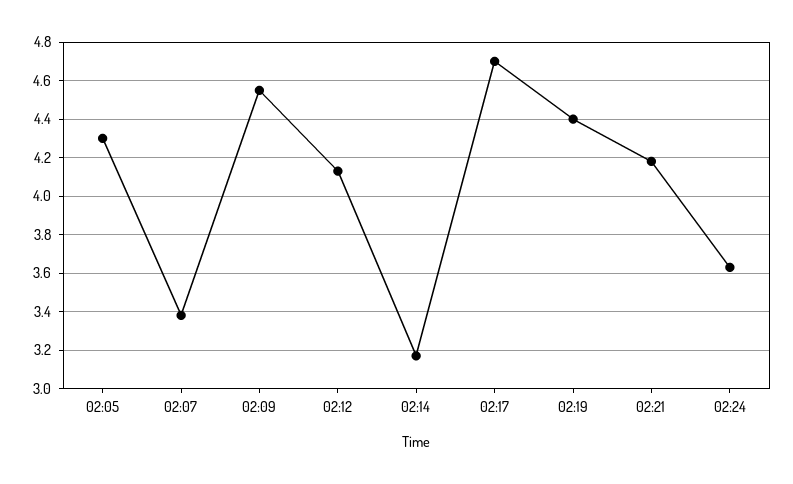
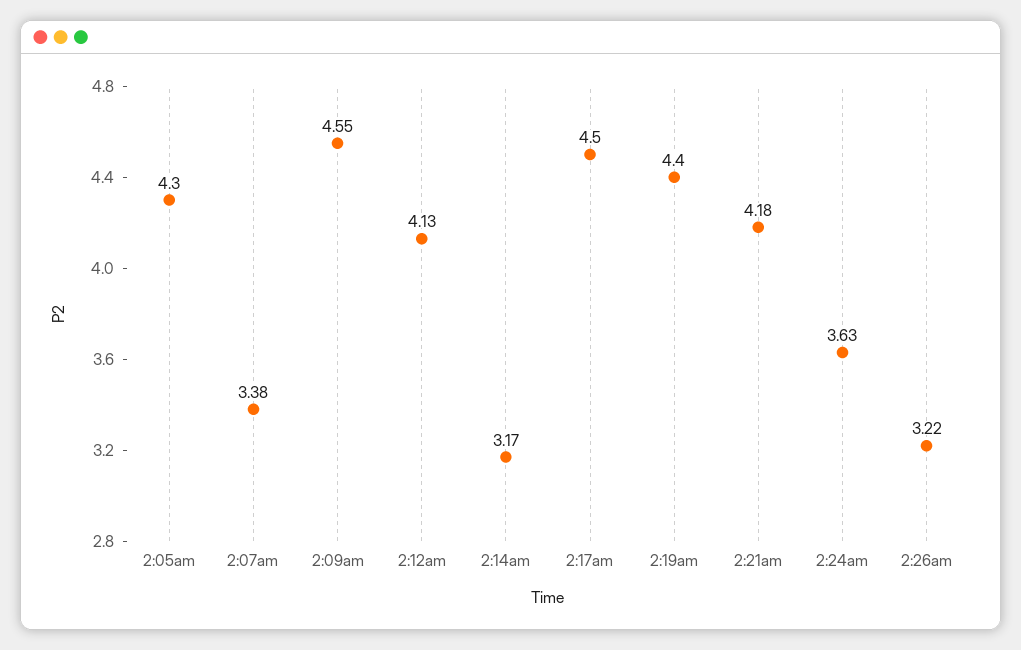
02:17: 4.7 -> 4.5
2:26am: none -> 3.22

